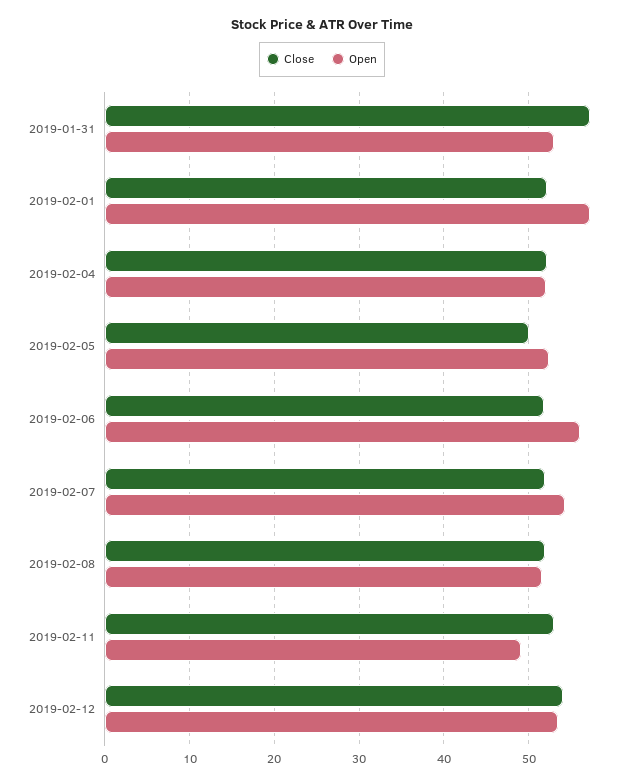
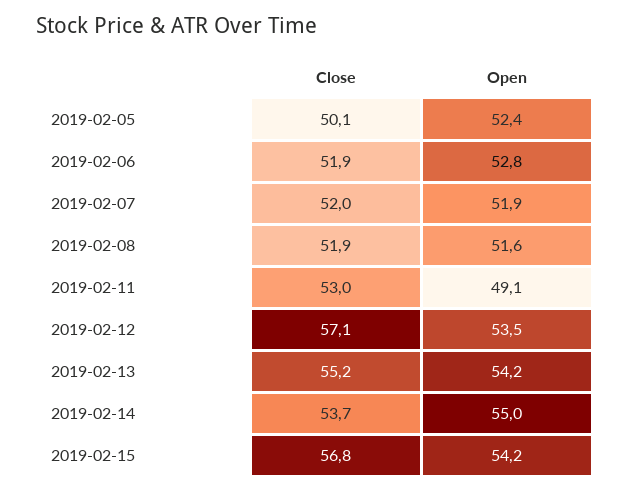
Close, 2019-01-31: 57 -> none
Open, 2019-01-31: 53 -> none
Close, 2019-02-01: 52 -> none
Open, 2019-02-01: 57 -> none
Close, 2019-02-04: 52 -> none
Open, 2019-02-04: 52 -> none
Open, 2019-02-06: 56 -> 52.8
Open, 2019-02-07: 54 -> 51.9
Close, 2019-02-12: 54 -> 57.1
Close, 2019-02-13: none -> 55.2
Open, 2019-02-13: none -> 54.2
Close, 2019-02-14: none -> 53.7
Open, 2019-02-14: none -> 55
Close, 2019-02-15: none -> 56.8
Open, 2019-02-15: none -> 54.2

